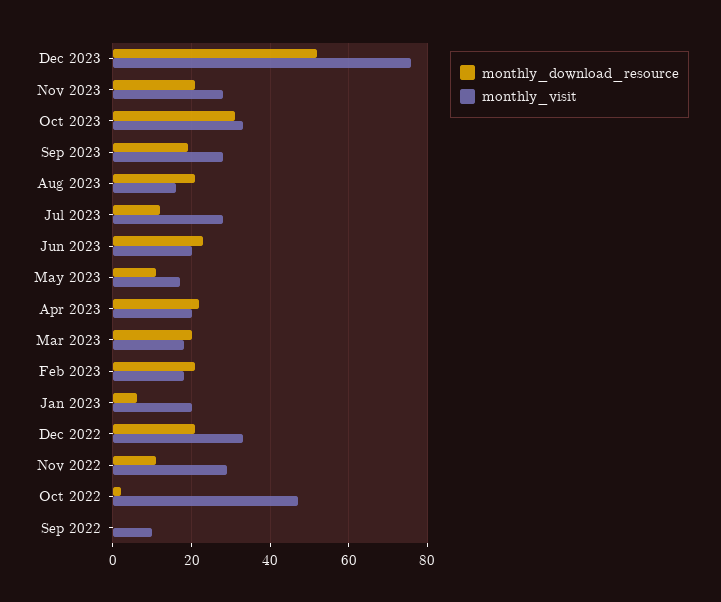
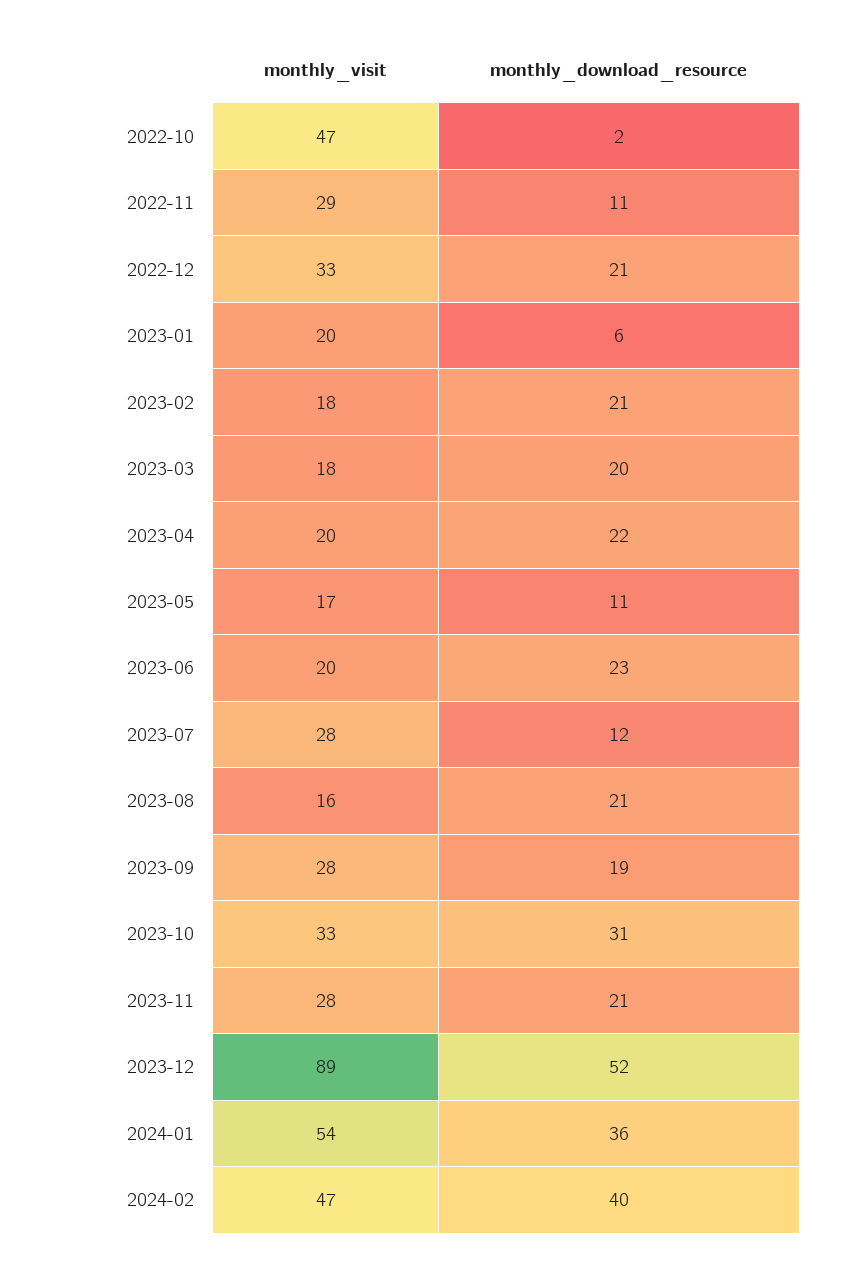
monthly_visit, Dec 2023: 75 -> 89
monthly_download_resource, Sep 2022: 0 -> none
monthly_visit, Sep 2022: 10 -> none
monthly_visit, 2024-01: none -> 54
monthly_download_resource, 2024-01: none -> 36
monthly_visit, 2024-02: none -> 47
monthly_download_resource, 2024-02: none -> 40

